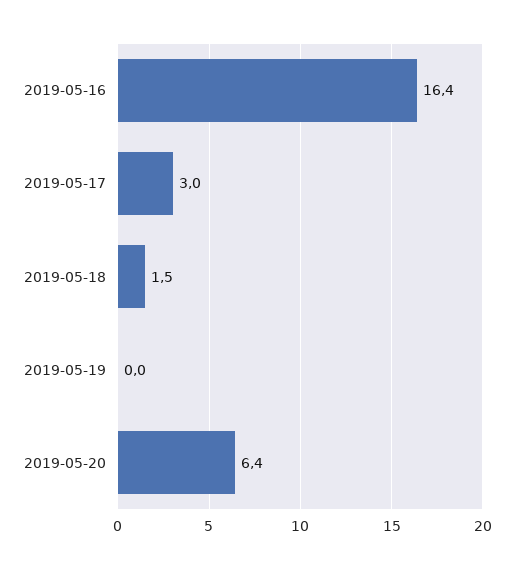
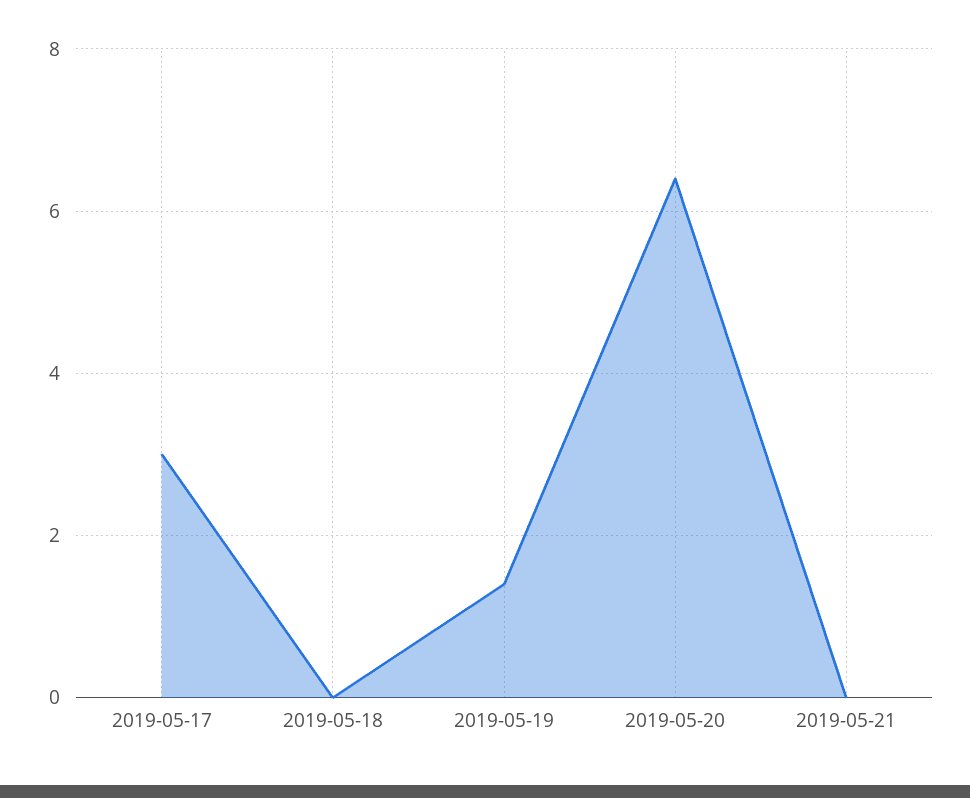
2019-05-16: 16.4 -> none
2019-05-18: 1.5 -> 0
2019-05-19: 0 -> 1.5
2019-05-21: none -> 0

